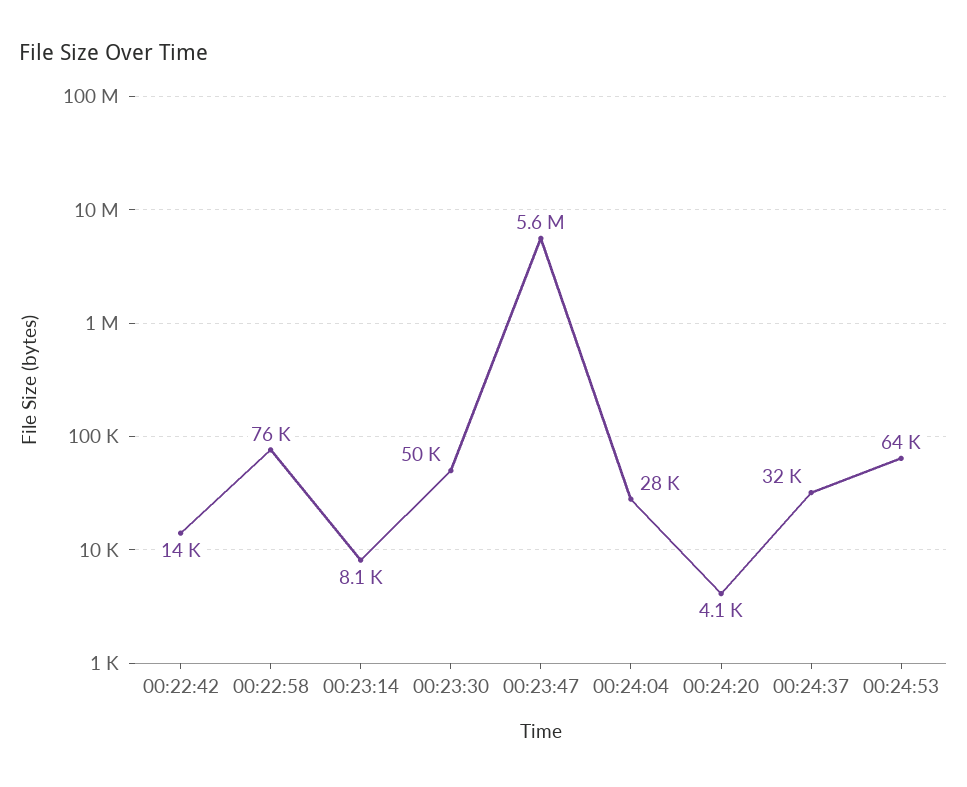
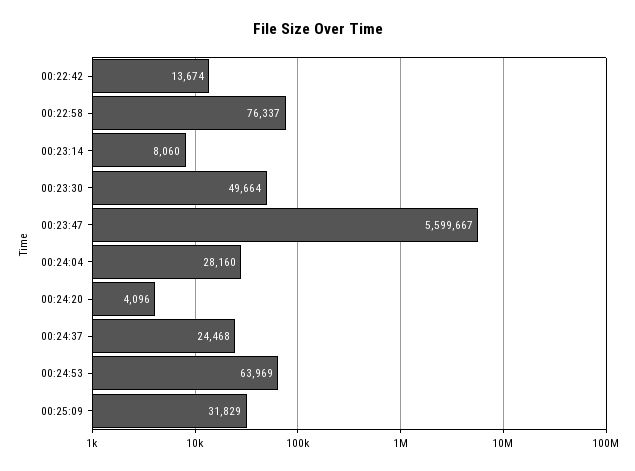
00:24:37: 32000 -> 24468
00:25:09: none -> 31829

